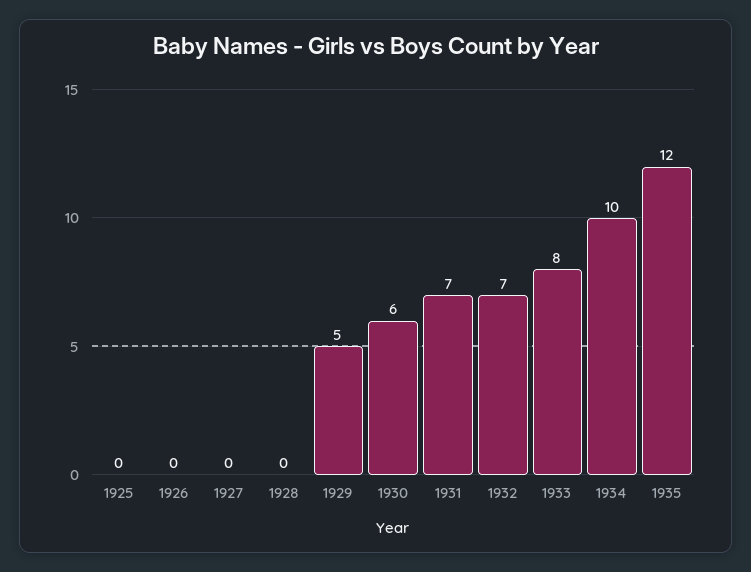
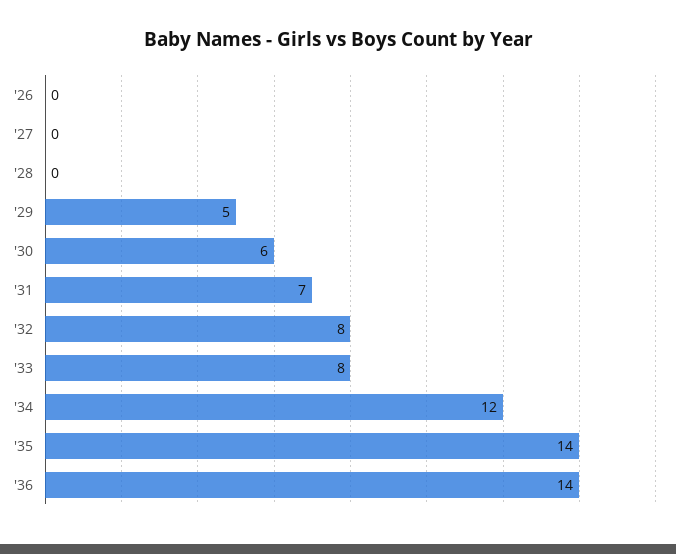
1925: 0 -> none
1932: 7 -> 8
1934: 10 -> 12
1935: 12 -> 14
'36: none -> 14

